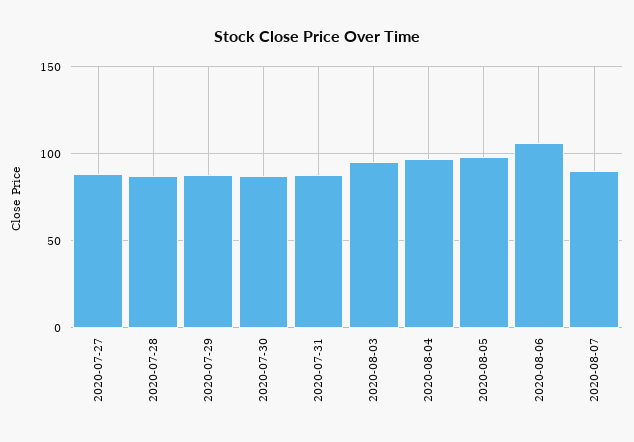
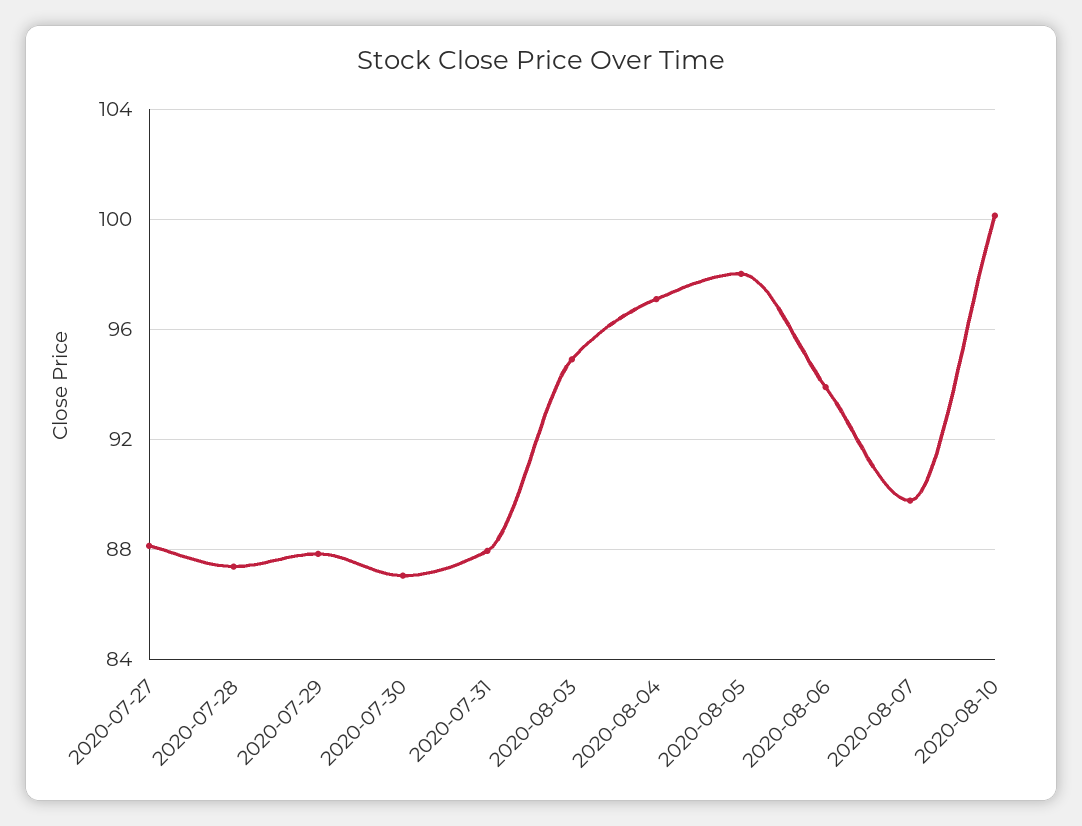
2020-08-06: 105 -> 94
2020-08-10: none -> 100

